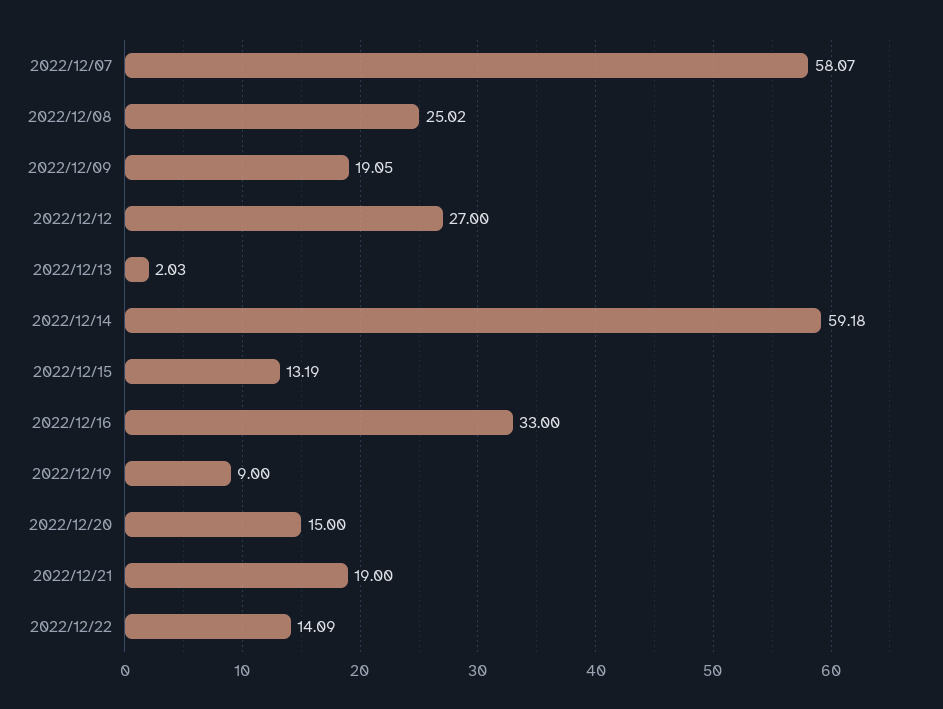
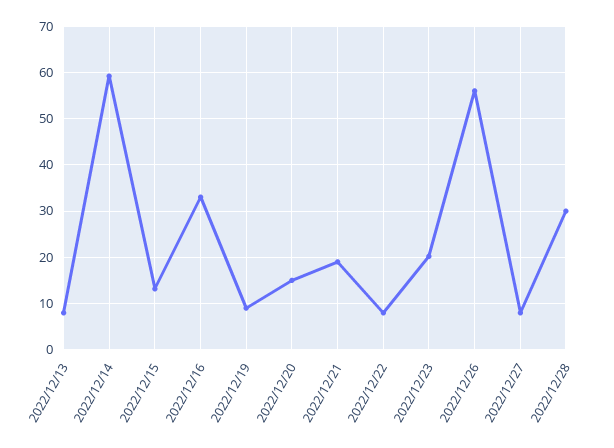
2022/12/07: 58.07 -> none
2022/12/08: 25.02 -> none
2022/12/09: 19.05 -> none
2022/12/12: 27 -> none
2022/12/13: 2.03 -> 8
2022/12/22: 14.09 -> 8
2022/12/23: none -> 20
2022/12/26: none -> 56
2022/12/27: none -> 8
2022/12/28: none -> 30

